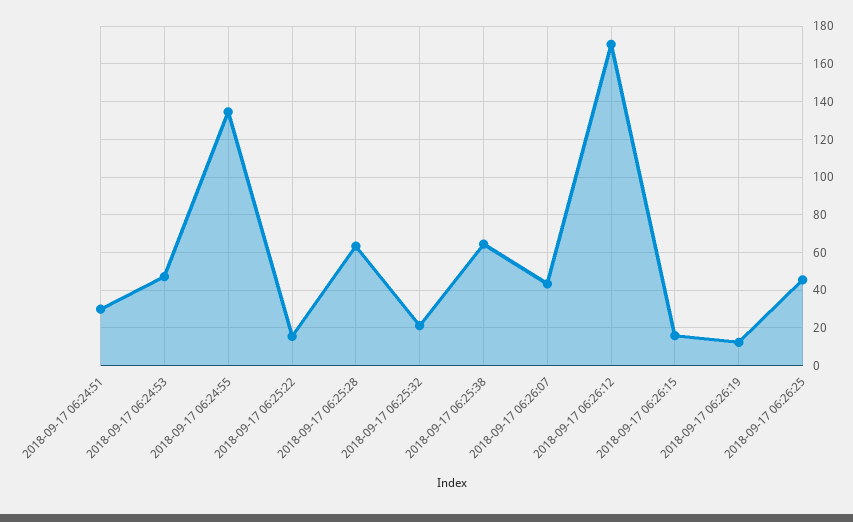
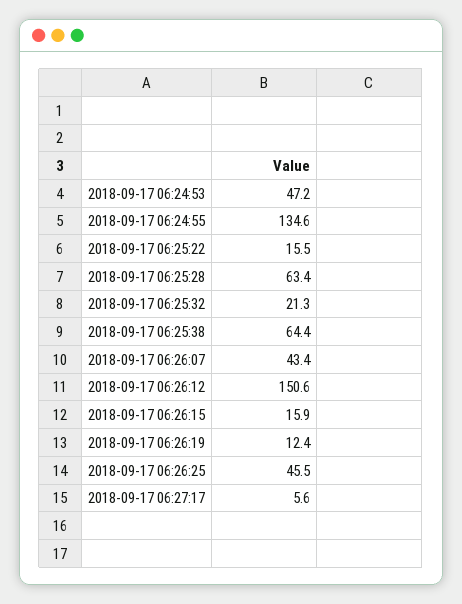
2018-09-17 06:24:51: 30 -> none
2018-09-17 06:26:12: 170 -> 150.6
2018-09-17 06:27:17: none -> 5.6

